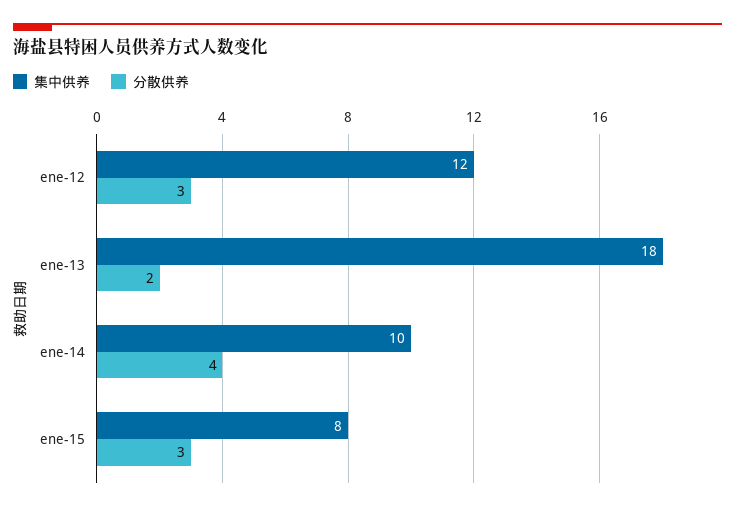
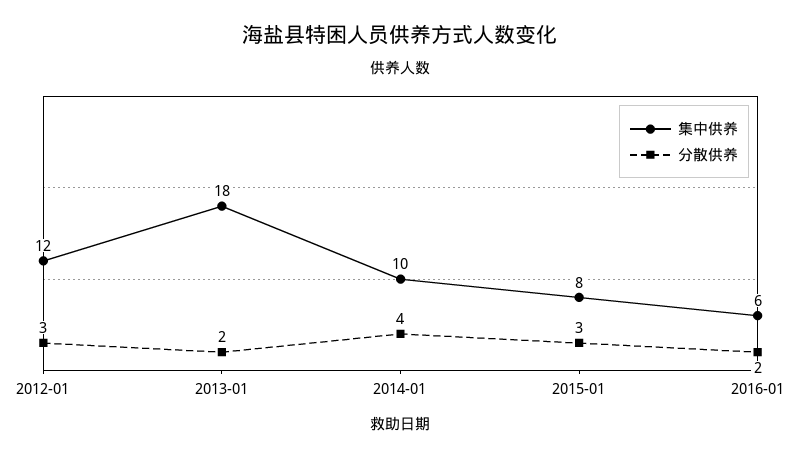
集中供养, 2016-01: none -> 6
分散供养, 2016-01: none -> 2

